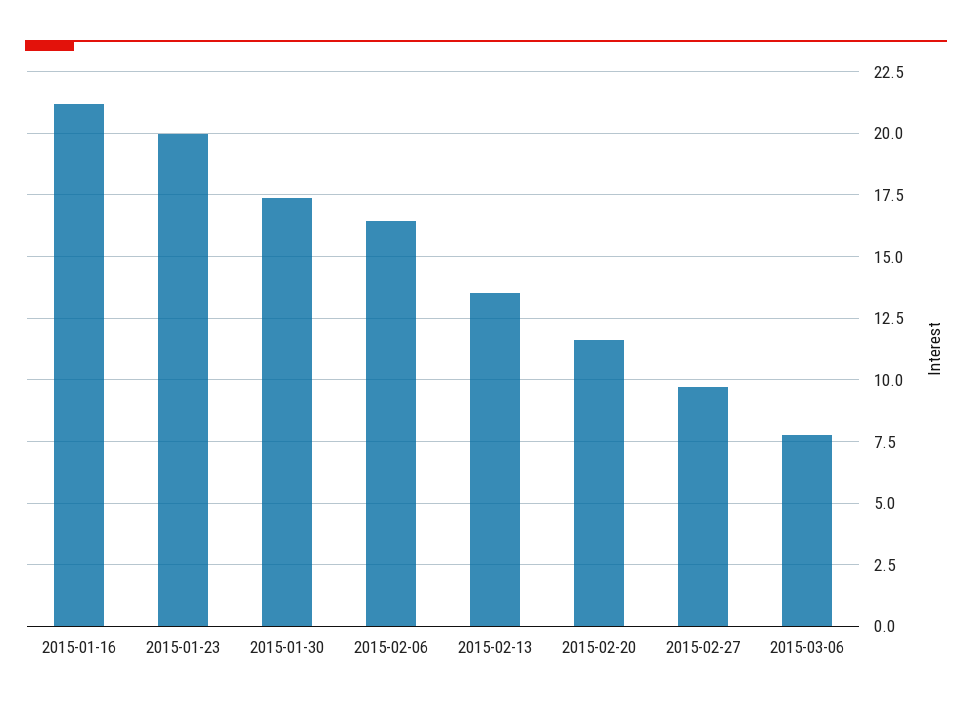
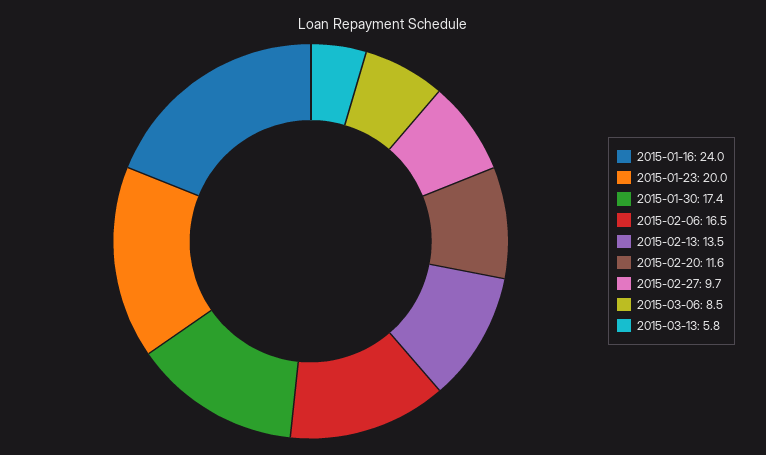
2015-01-16: 21.25 -> 24
2015-03-06: 7.75 -> 8.5
2015-03-13: none -> 5.8

